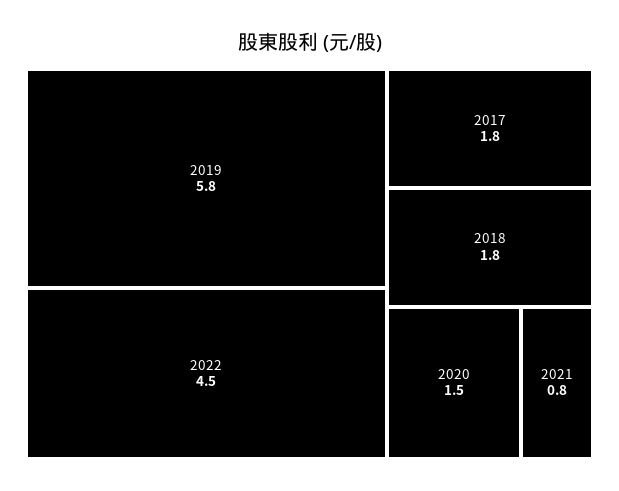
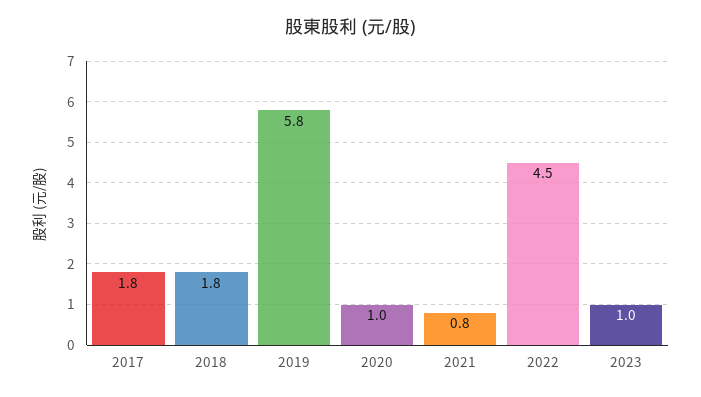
2020: 1.5 -> 1
2023: none -> 1

